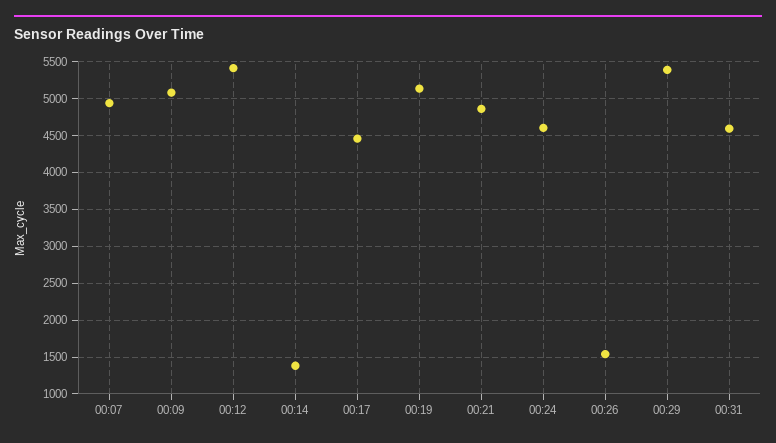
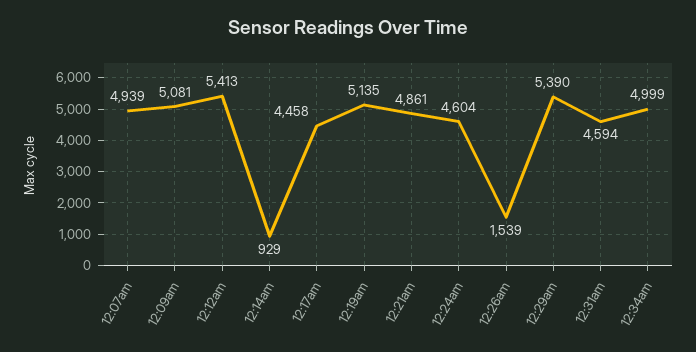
00:14: 1400 -> 929
12:34am: none -> 4999

